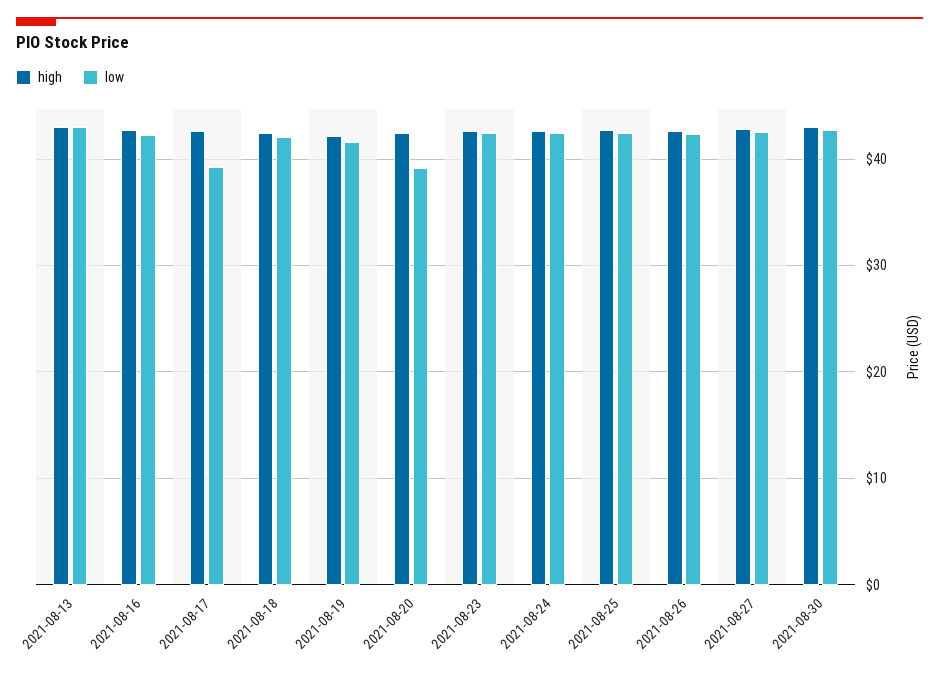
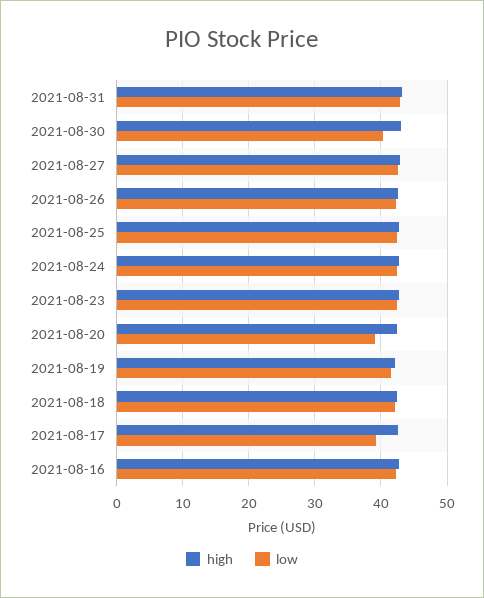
high, 2021-08-13: 43 -> none
low, 2021-08-13: 43 -> none
low, 2021-08-30: 43 -> 40
high, 2021-08-31: none -> 43
low, 2021-08-31: none -> 43

